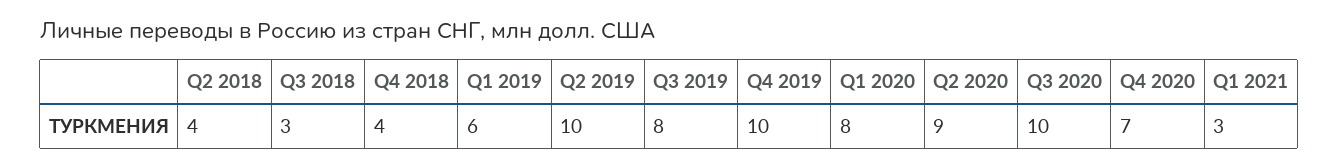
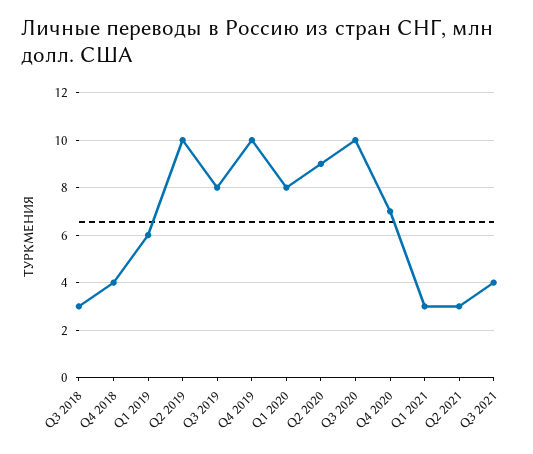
Q2 2018: 4 -> none
Q2 2021: none -> 3
Q3 2021: none -> 4

